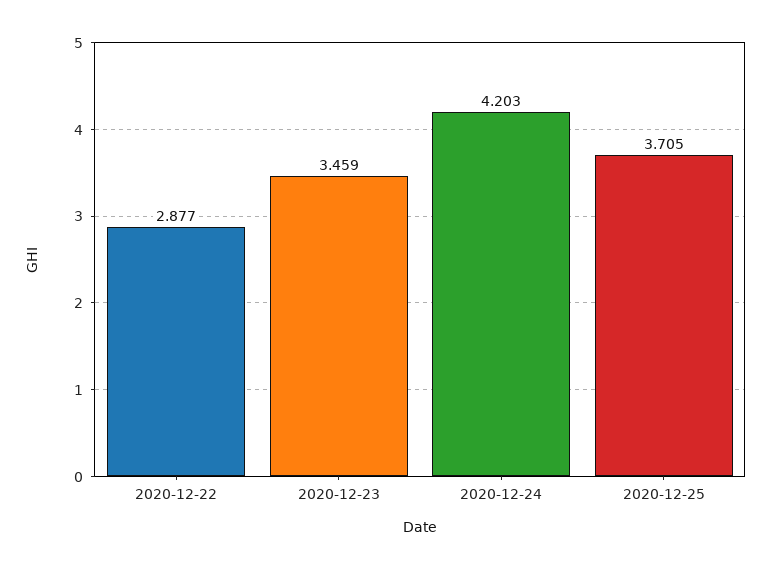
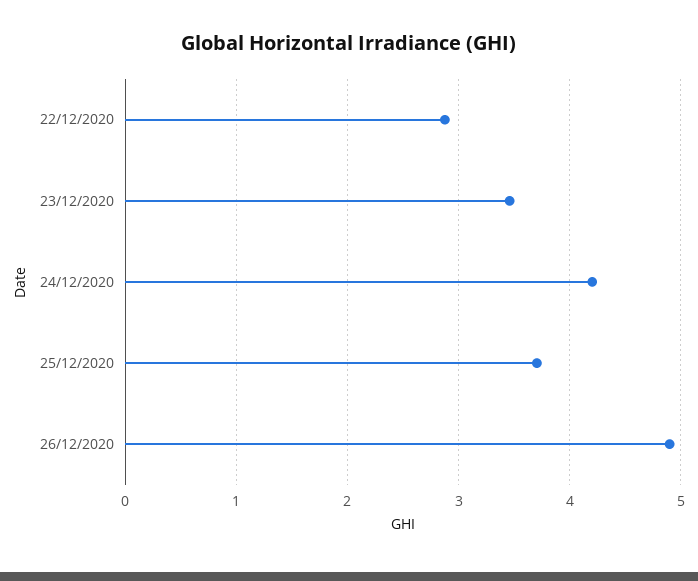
26/12/2020: none -> 4.9

